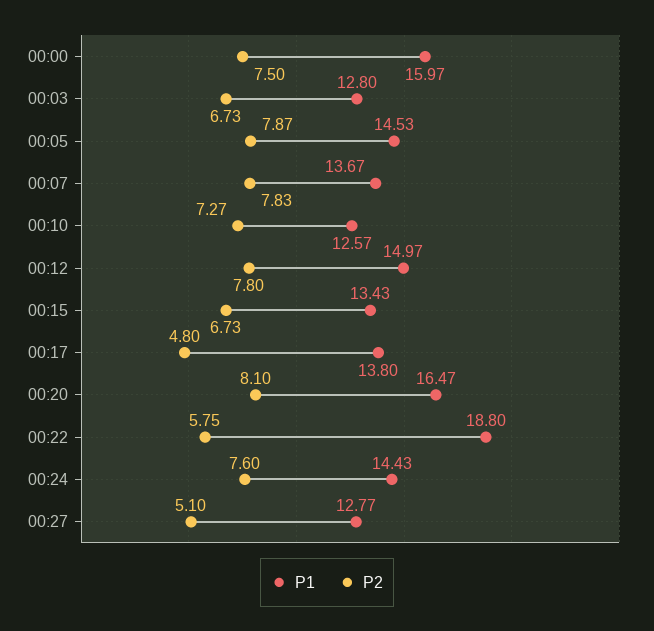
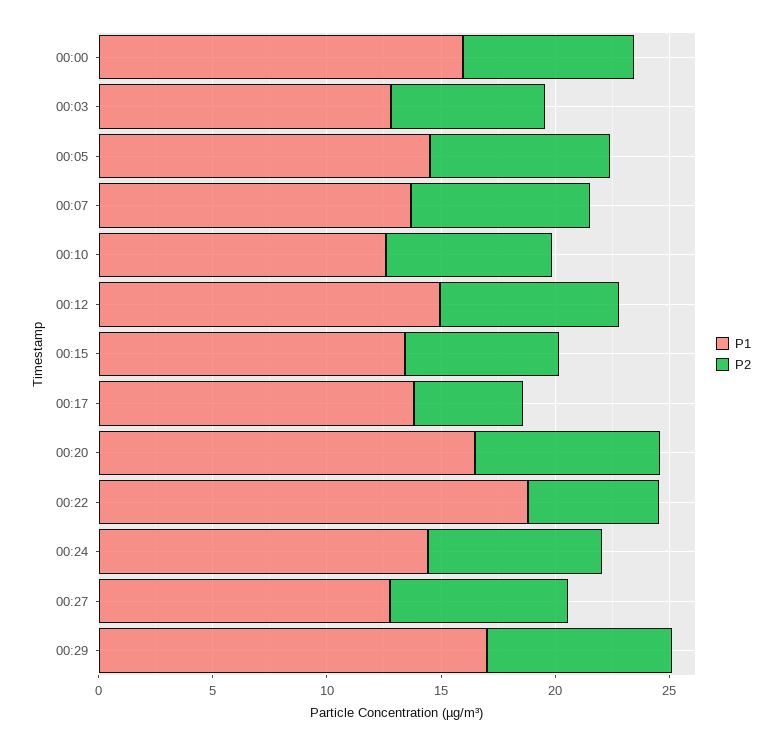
P2, 00:27: 5.1 -> 8
P1, 00:29: none -> 17
P2, 00:29: none -> 8

